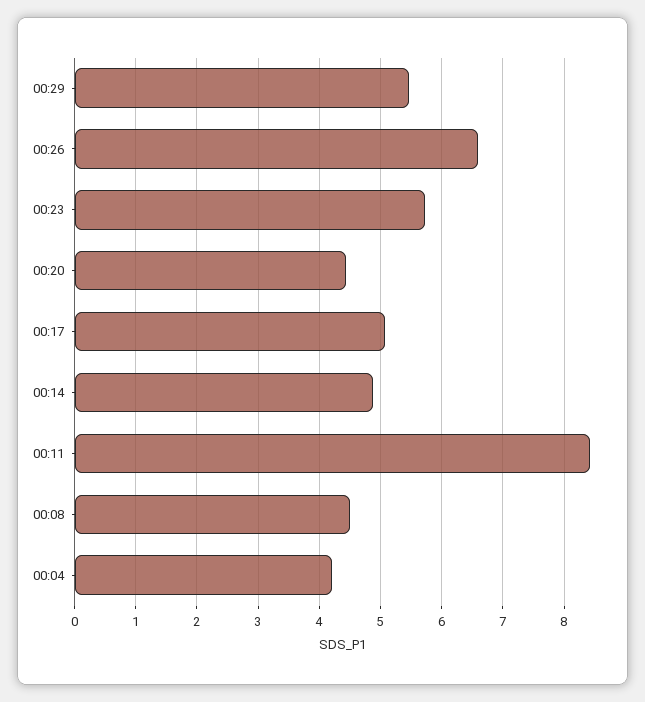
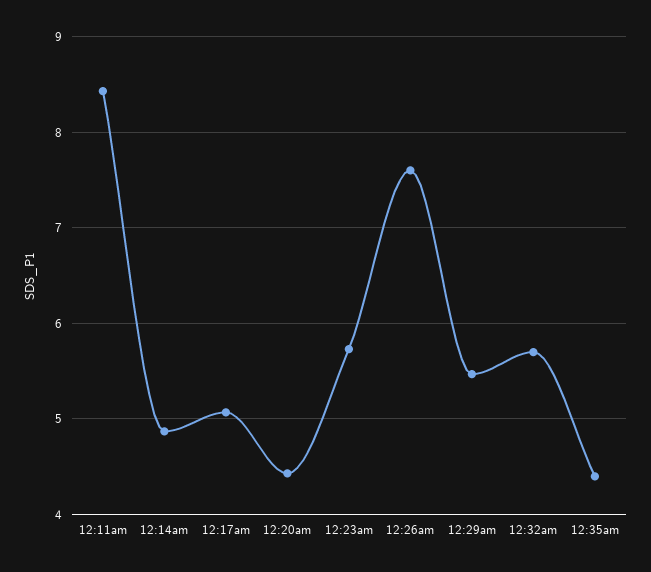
00:26: 6.6 -> 7.6
00:08: 4.5 -> none
00:04: 4.2 -> none
12:32am: none -> 5.7
12:35am: none -> 4.4

